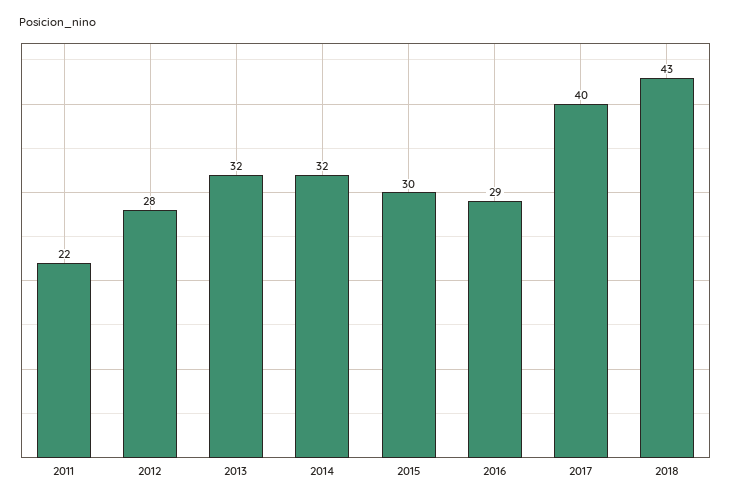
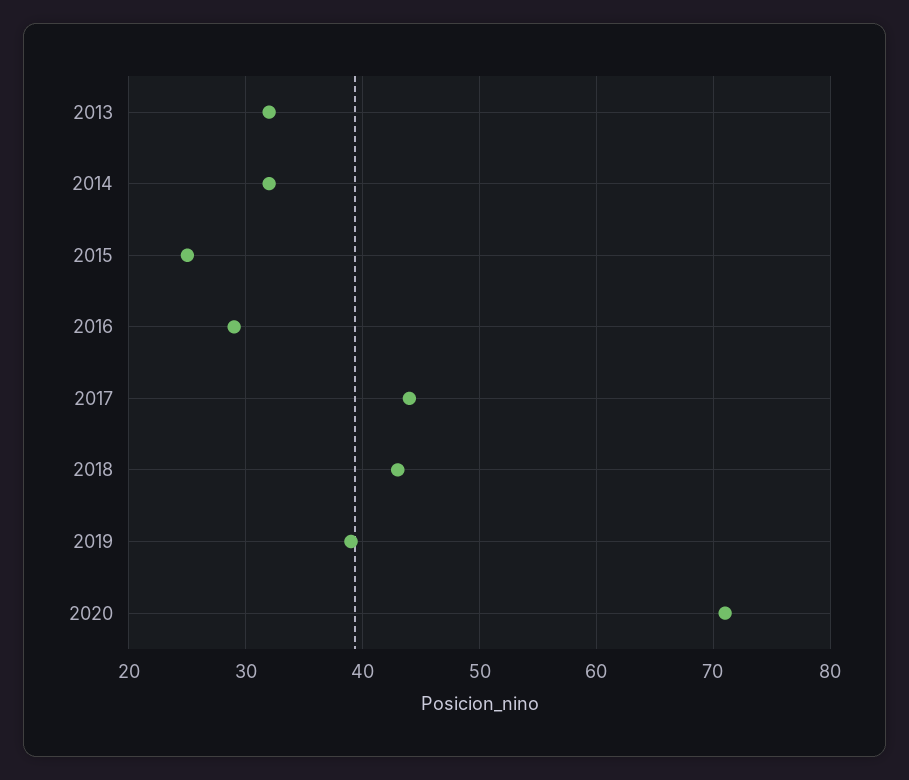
2011: 22 -> none
2012: 28 -> none
2015: 30 -> 25
2017: 40 -> 44
2019: none -> 39
2020: none -> 71

